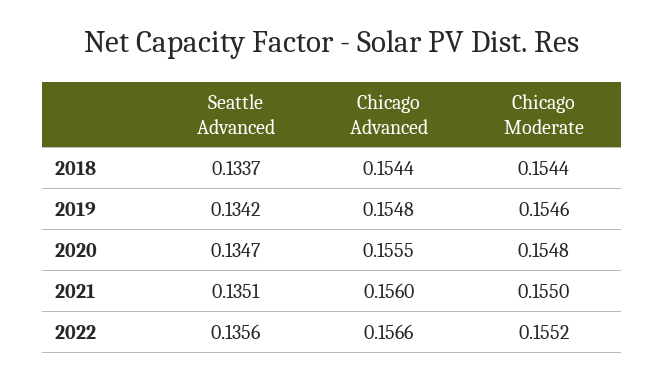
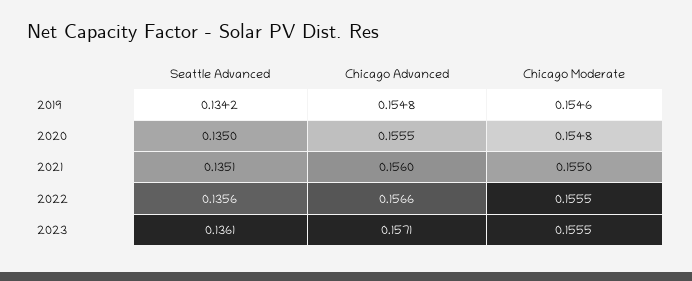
Seattle Advanced, 2018: 0.1337 -> none
Chicago Advanced, 2018: 0.1544 -> none
Chicago Moderate, 2018: 0.1544 -> none
Seattle Advanced, 2020: 0.1347 -> 0.135
Chicago Moderate, 2022: 0.1552 -> 0.1555
Seattle Advanced, 2023: none -> 0.1361
Chicago Advanced, 2023: none -> 0.1571
Chicago Moderate, 2023: none -> 0.1555

